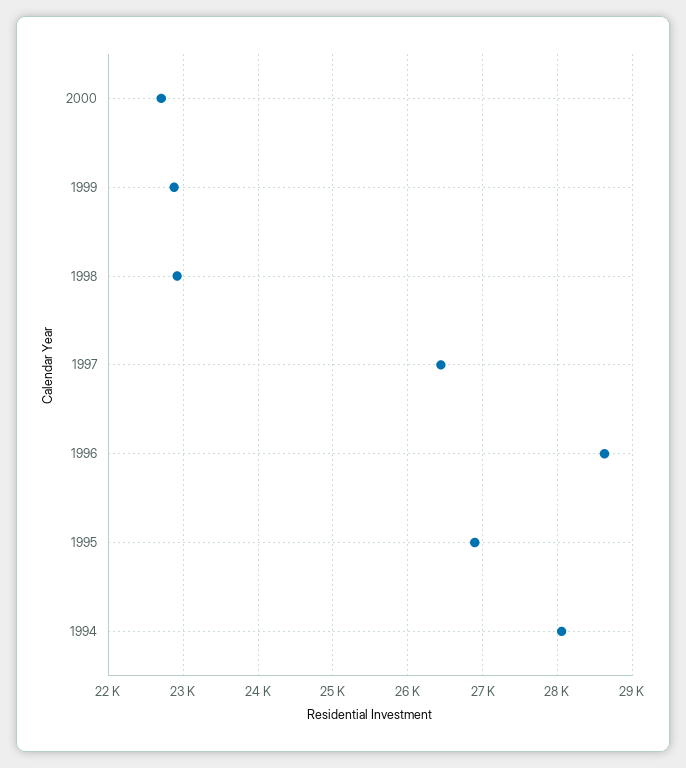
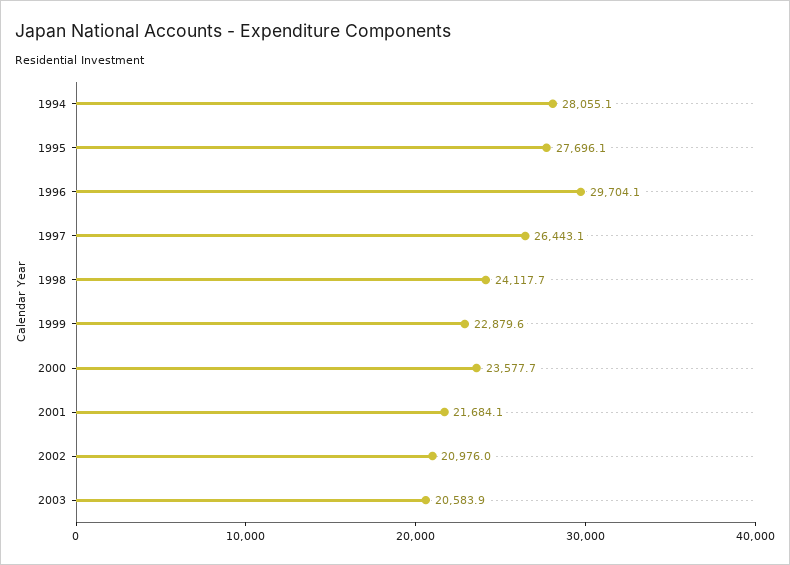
2000: 22700 -> 23577.7
1998: 22900 -> 24117.7
1996: 28600 -> 29704.1
1995: 26900 -> 27696.1
2001: none -> 21684.1
2002: none -> 20976
2003: none -> 20583.9

